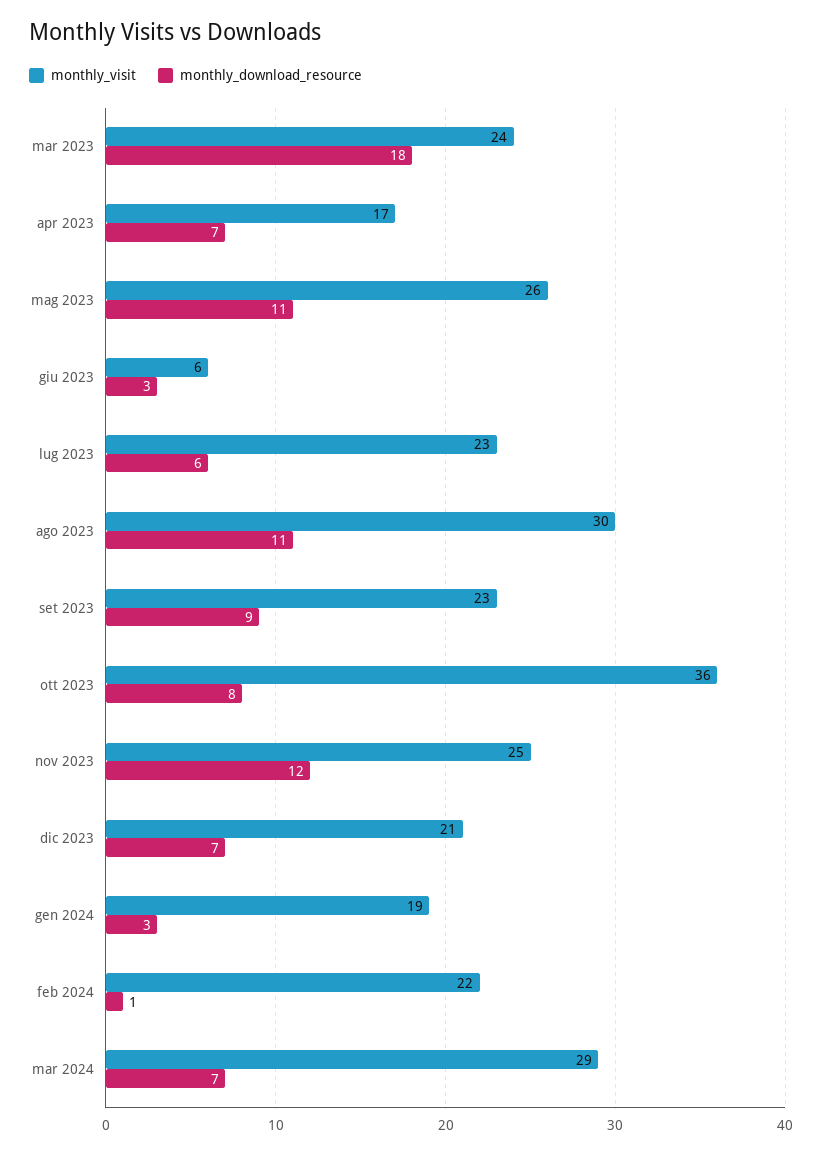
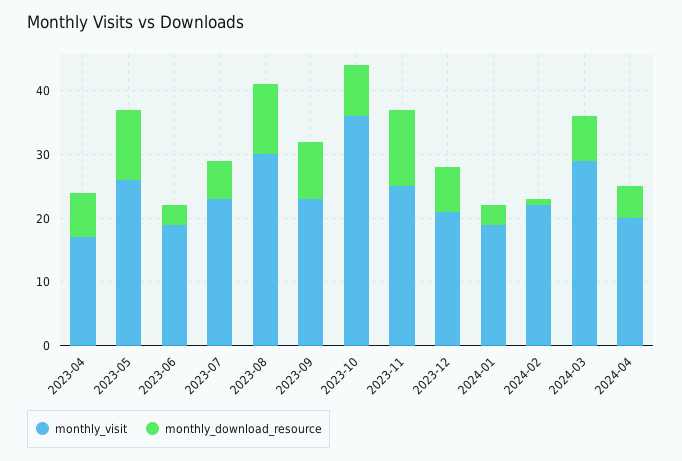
monthly_visit, mar 2023: 24 -> none
monthly_download_resource, mar 2023: 18 -> none
monthly_visit, giu 2023: 6 -> 20
monthly_visit, 2024-04: none -> 20
monthly_download_resource, 2024-04: none -> 5

